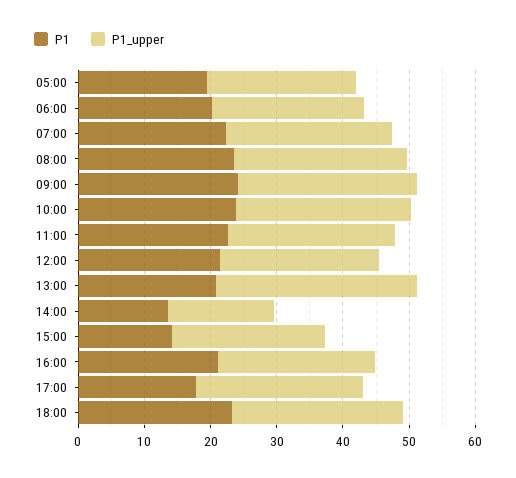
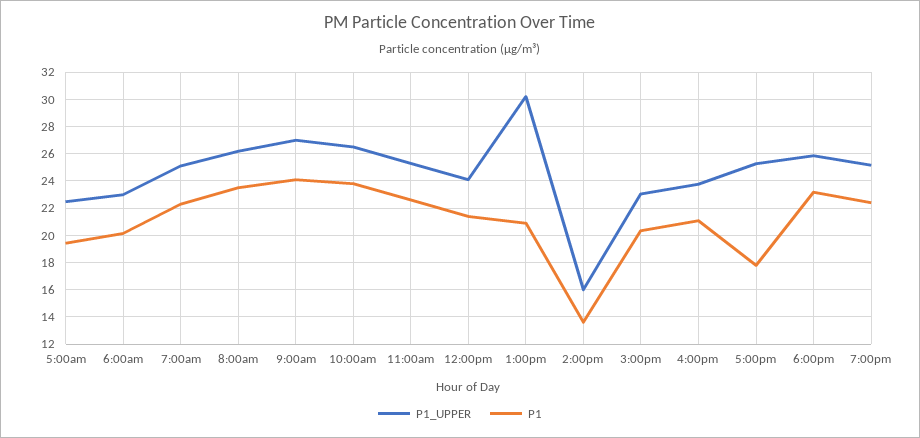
P1, 15:00: 14 -> 20.5
P1_upper, 7:00pm: none -> 25
P1, 7:00pm: none -> 22.5

